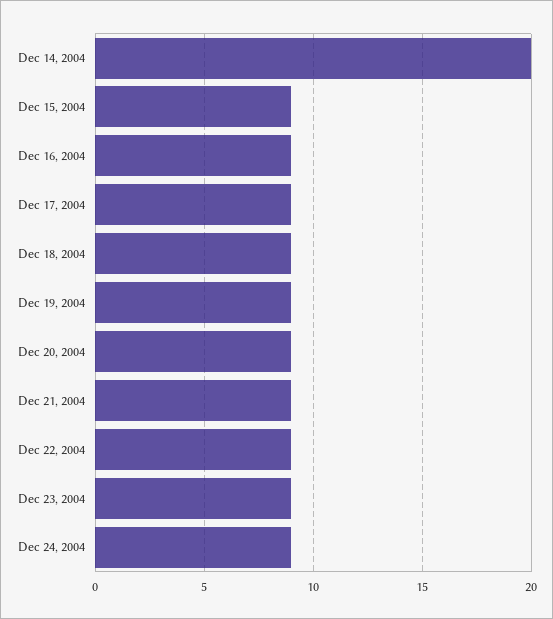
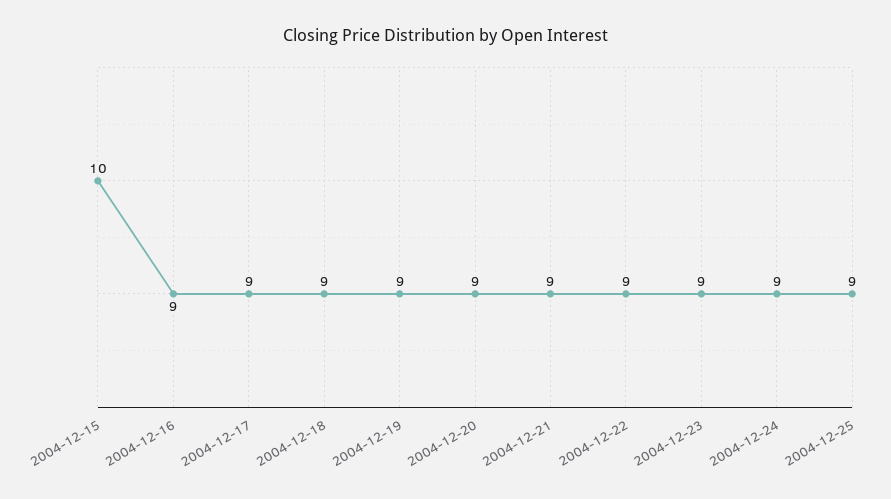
Dec 14, 2004: 20 -> none
Dec 15, 2004: 9 -> 10
2004-12-25: none -> 9

